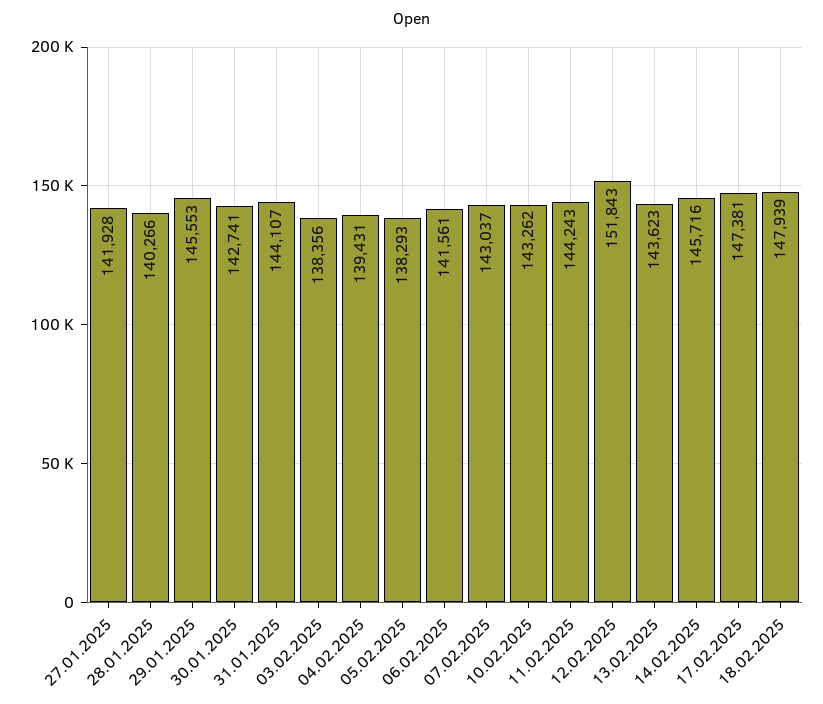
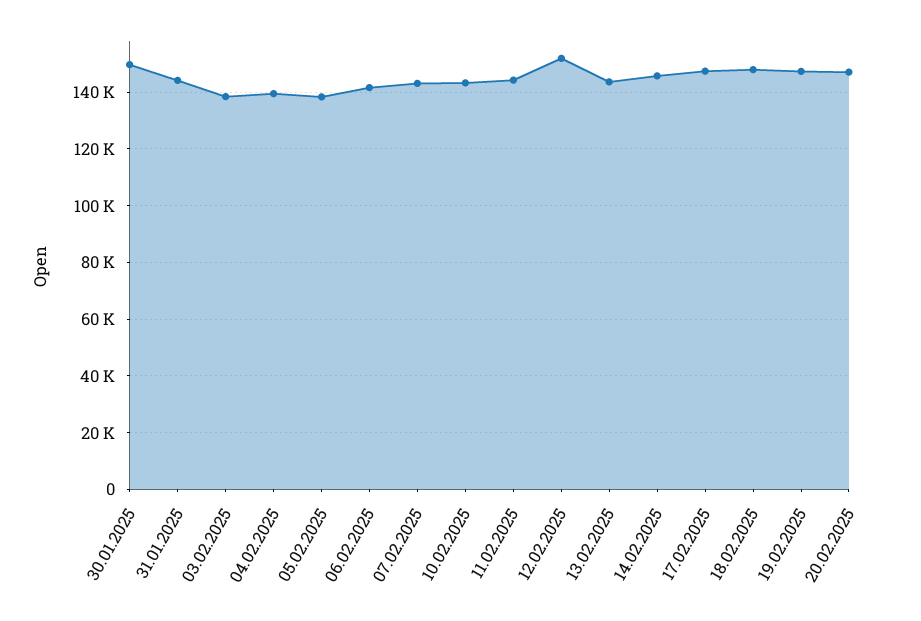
27.01.2025: 141928 -> none
28.01.2025: 140266 -> none
29.01.2025: 145553 -> none
30.01.2025: 142741 -> 150000
19.02.2025: none -> 147500
20.02.2025: none -> 147500

